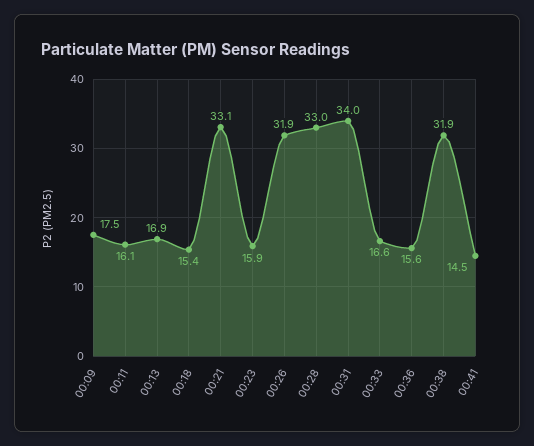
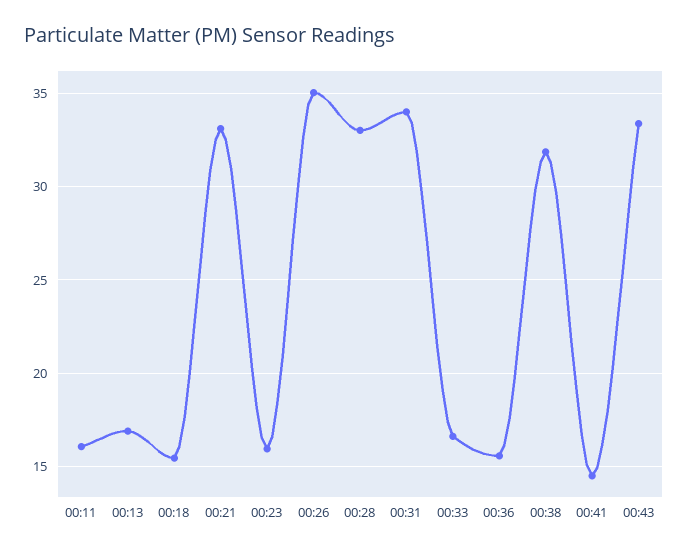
00:09: 17.5 -> none
00:26: 31.9 -> 35
00:43: none -> 33.5

